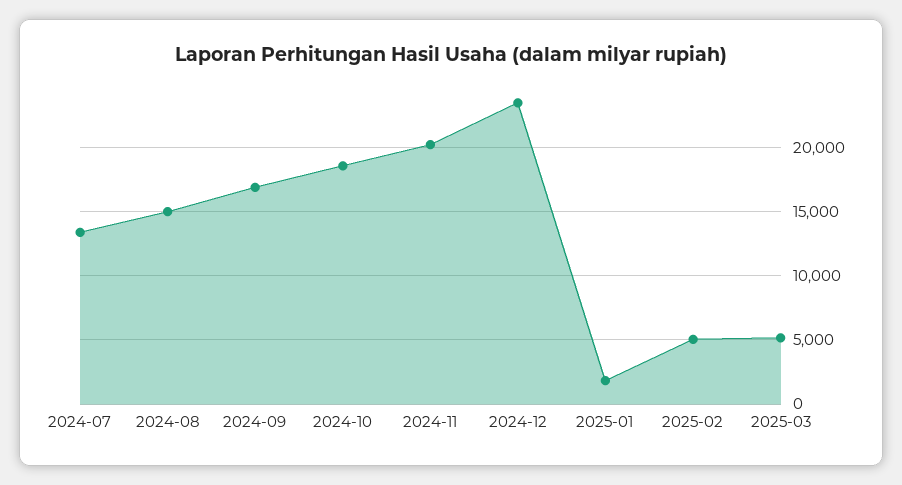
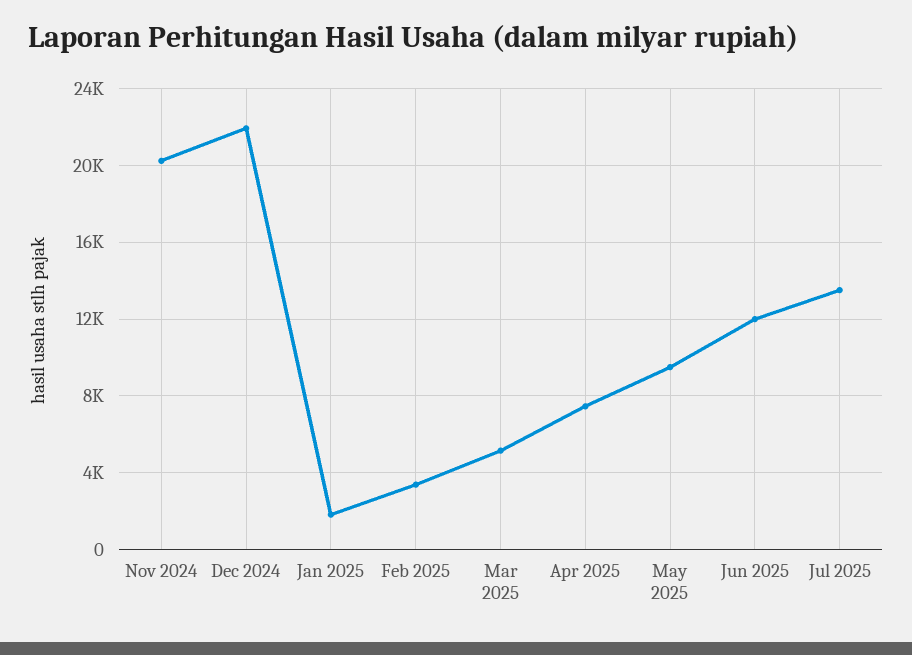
2024-07: 13500 -> none
2024-08: 15000 -> none
2024-09: 17000 -> none
2024-10: 18500 -> none
2024-12: 23500 -> 22000
2025-02: 5000 -> 3500
Apr 2025: none -> 7500
May 2025: none -> 9500
Jun 2025: none -> 12000
Jul 2025: none -> 13500

